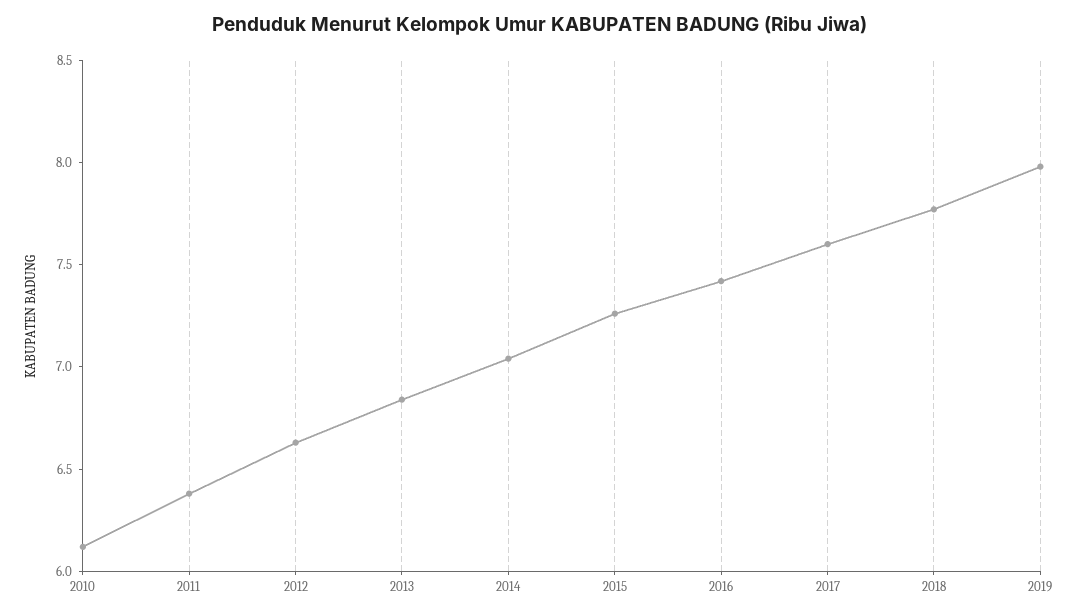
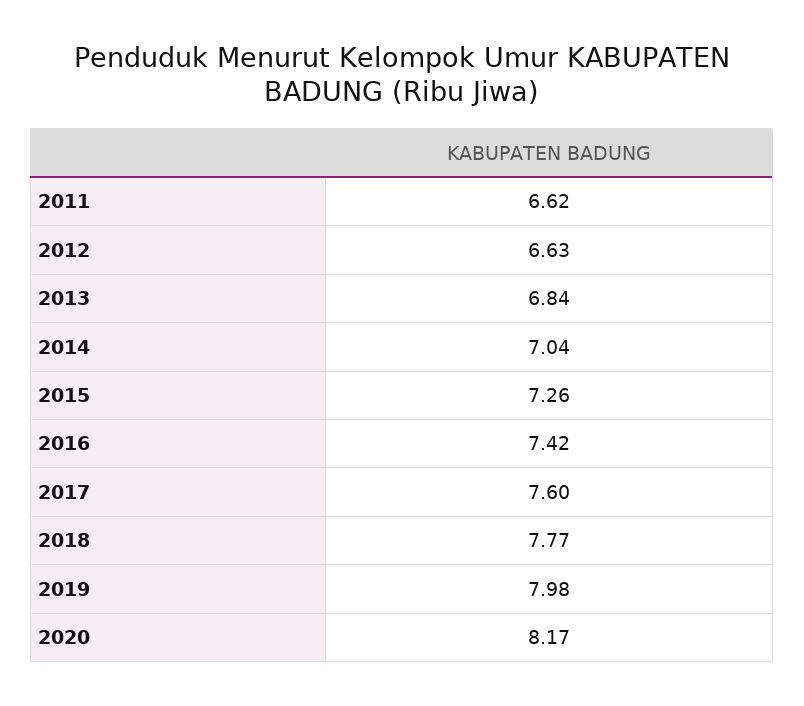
2010: 6.1 -> none
2011: 6.4 -> 6.62
2020: none -> 8.17

